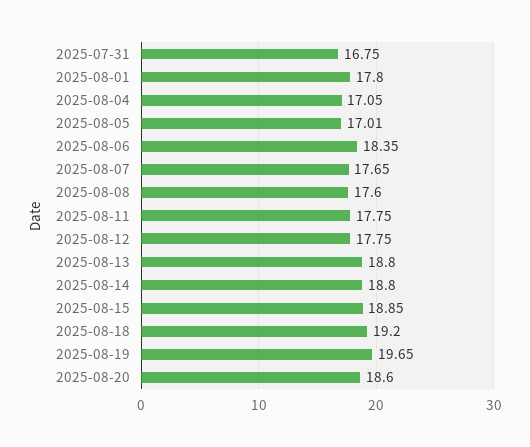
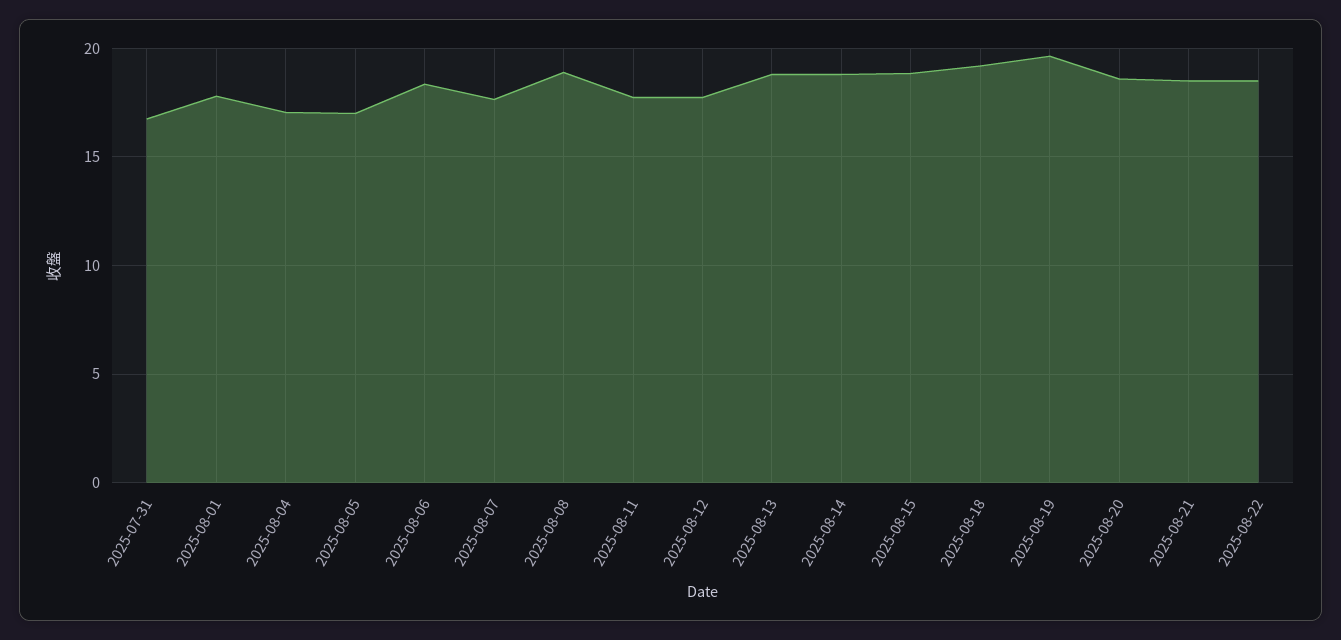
2025-08-08: 17.6 -> 19
2025-08-21: none -> 18.5
2025-08-22: none -> 18.5

